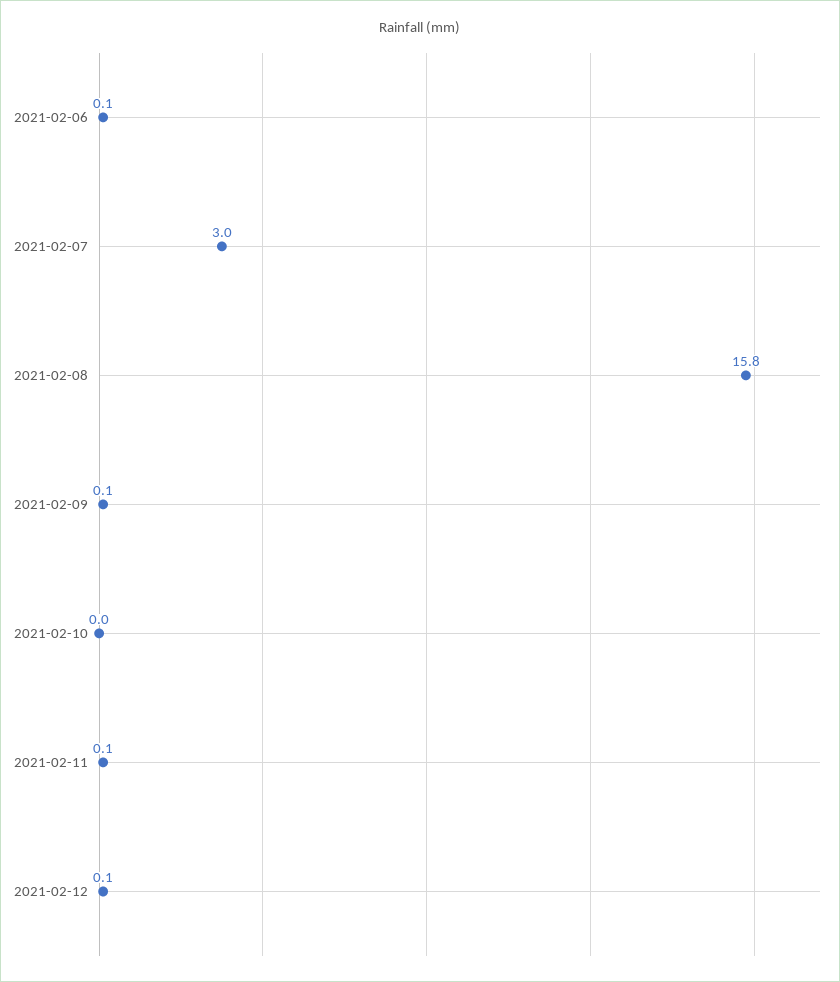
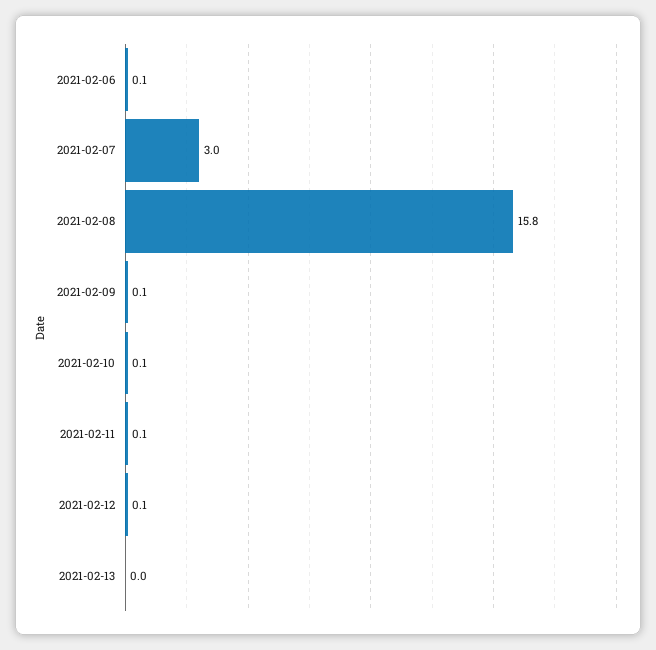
2021-02-10: 0 -> 0.1
2021-02-13: none -> 0

